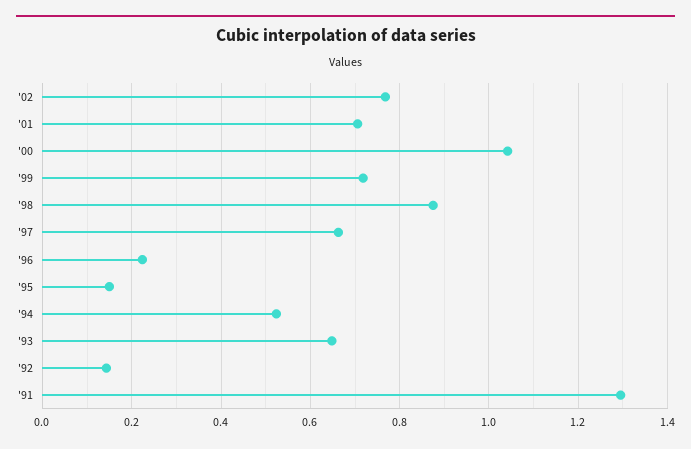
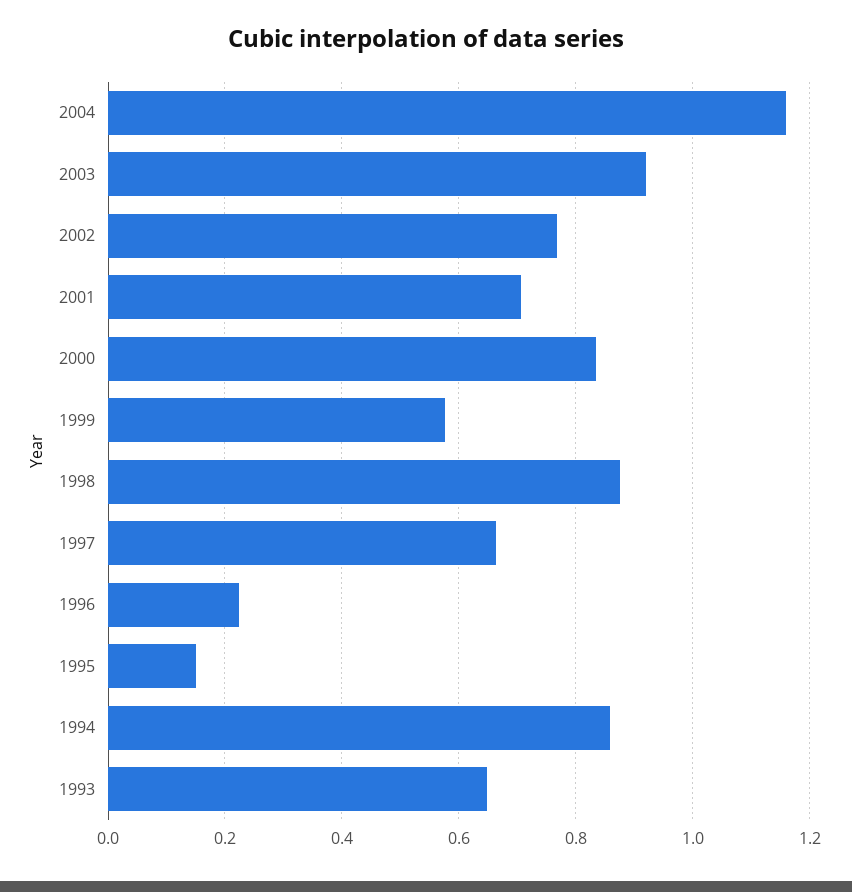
'00: 1.04 -> 0.84
'99: 0.72 -> 0.58
'94: 0.52 -> 0.86
'92: 0.14 -> none
'91: 1.3 -> none
2004: none -> 1.16
2003: none -> 0.92

